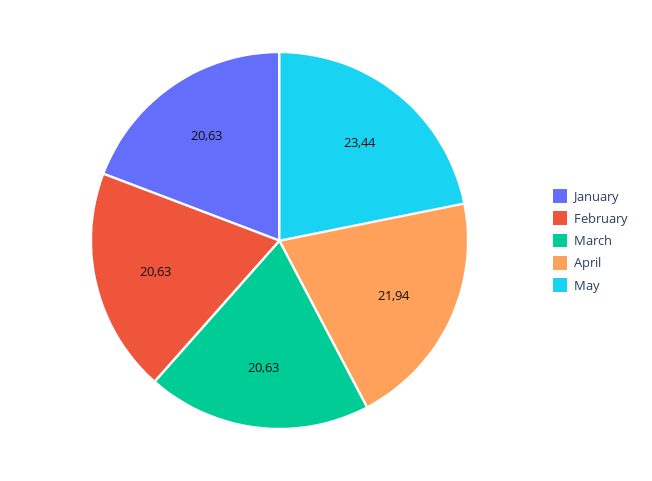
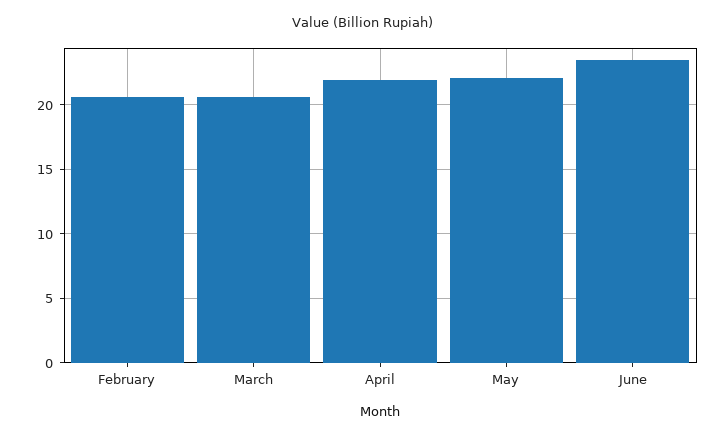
January: 20.63 -> none
May: 23.44 -> 22
June: none -> 23.5

